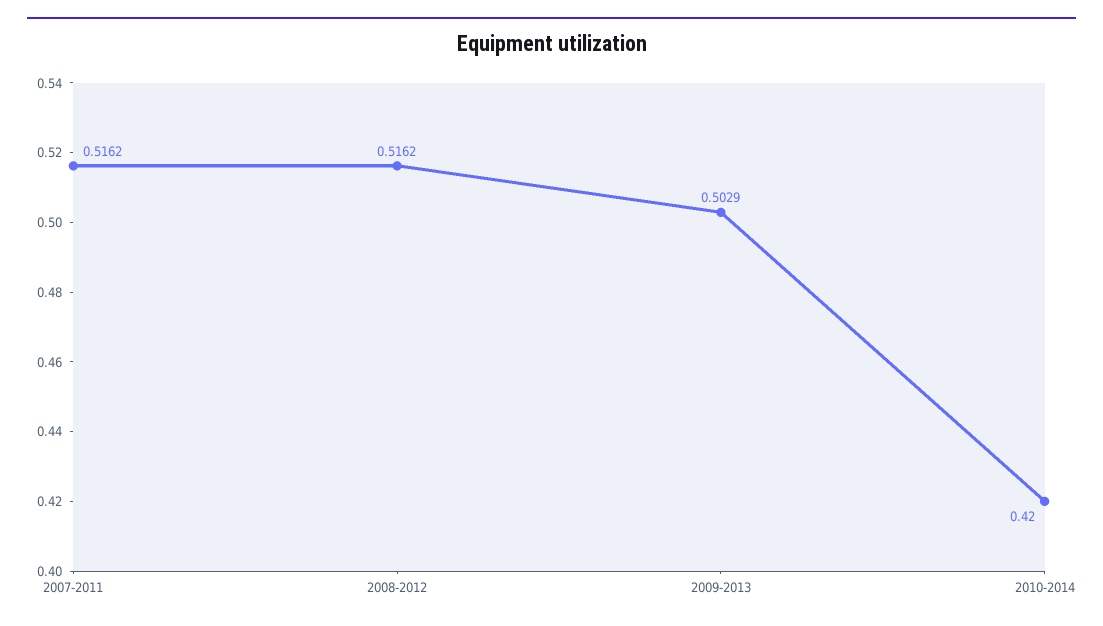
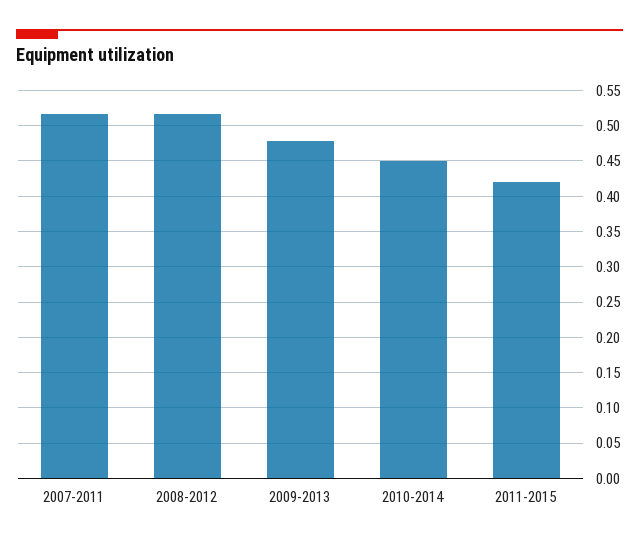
2009-2013: 0.5029 -> 0.48
2010-2014: 0.42 -> 0.45
2011-2015: none -> 0.42

